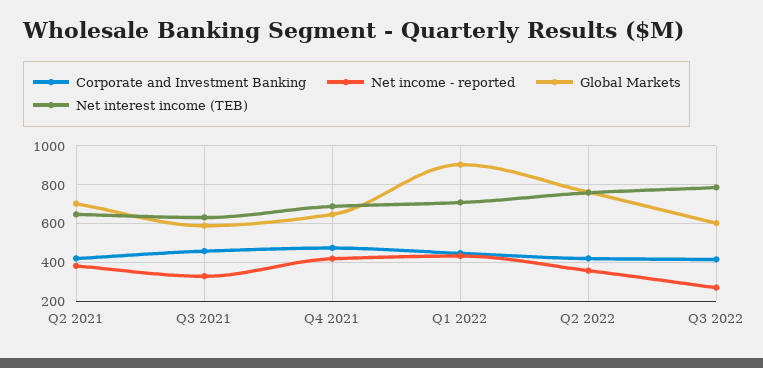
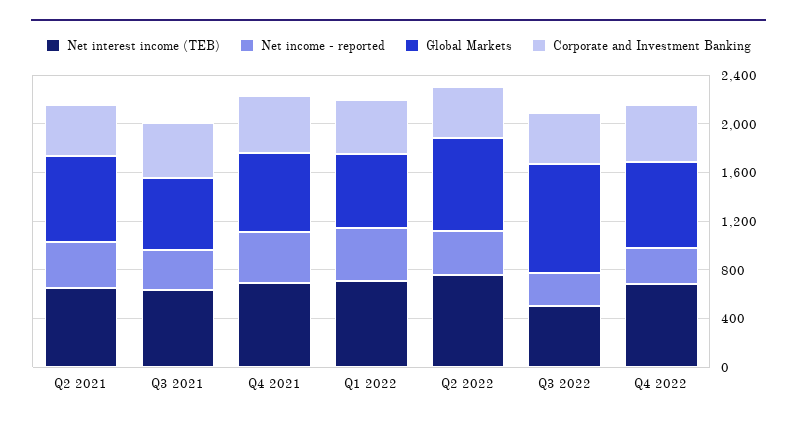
Global Markets, Q1 2022: 900 -> 600
Global Markets, Q3 2022: 600 -> 900
Net interest income (TEB), Q3 2022: 800 -> 500
Net interest income (TEB), Q4 2022: none -> 700
Net income - reported, Q4 2022: none -> 300
Global Markets, Q4 2022: none -> 700
Corporate and Investment Banking, Q4 2022: none -> 500

